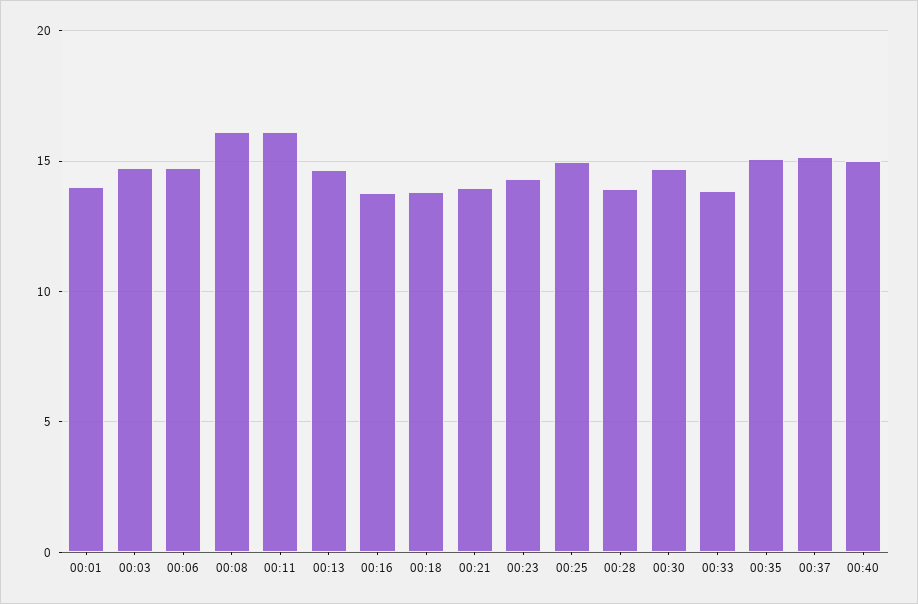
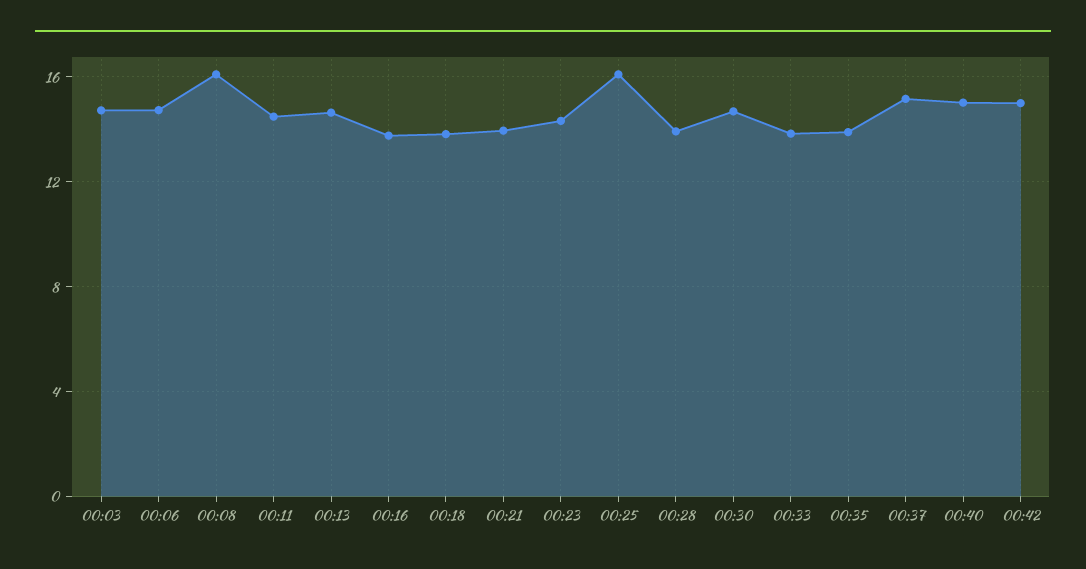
00:01: 14 -> none
00:11: 16 -> 14.5
00:25: 15 -> 16
00:35: 15 -> 14
00:42: none -> 15

